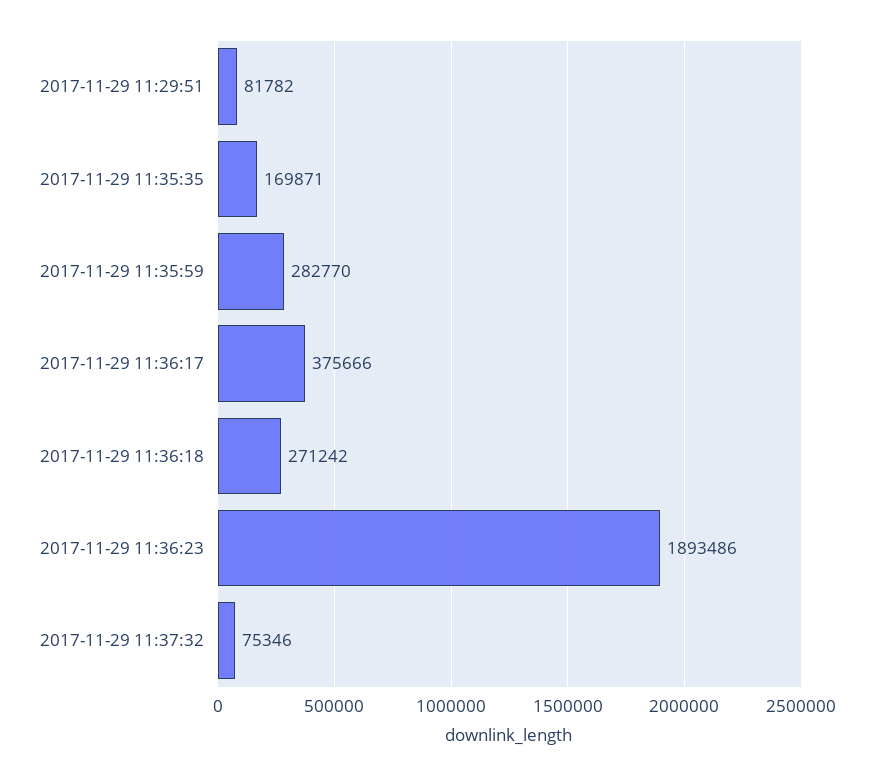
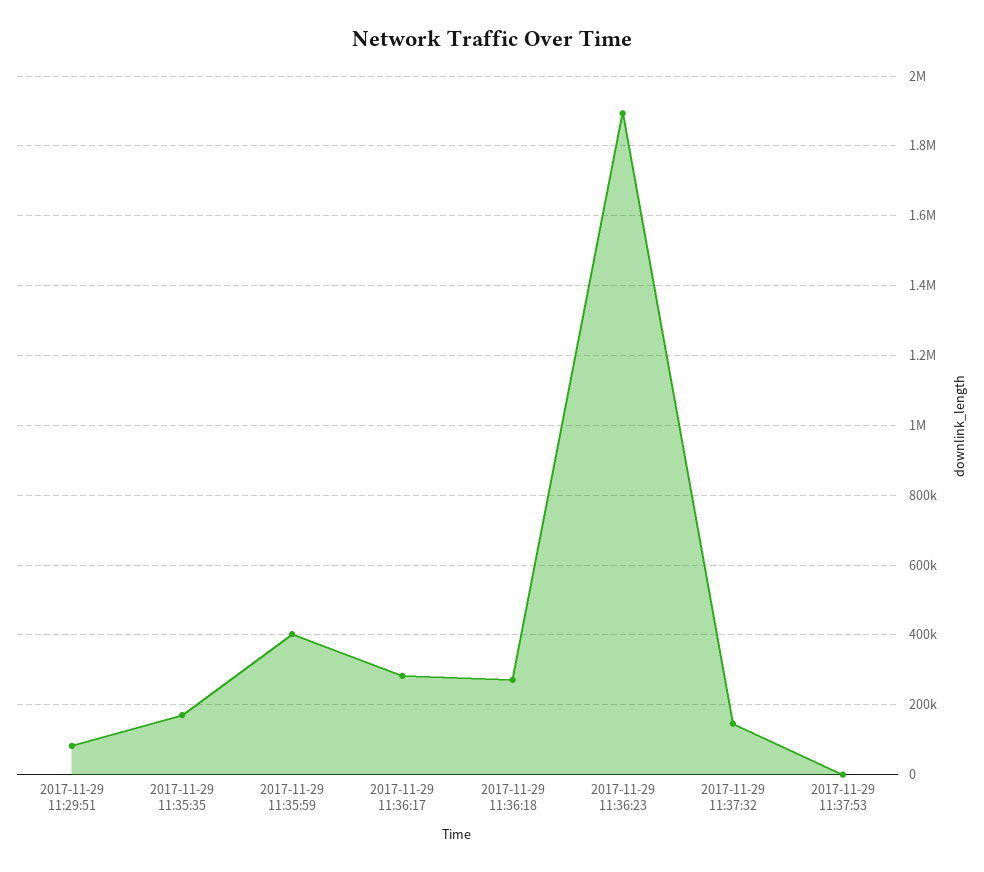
2017-11-29 11:35:59: 282770 -> 400000
2017-11-29 11:36:17: 375666 -> 280000
2017-11-29 11:37:32: 75346 -> 140000
2017-11-29 11:37:53: none -> 0

